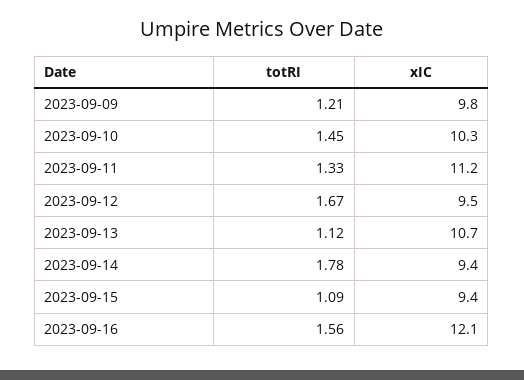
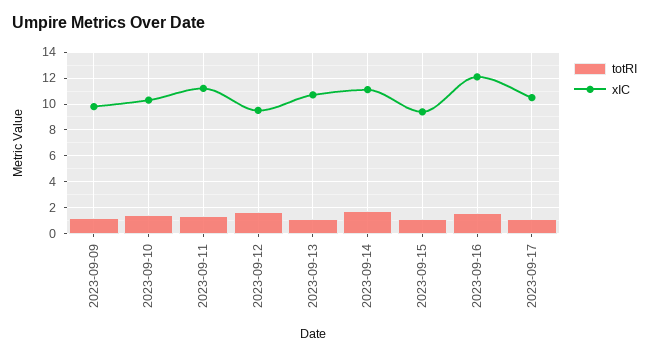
xIC, 2023-09-14: 9.4 -> 11
totRI, 2023-09-17: none -> 1
xIC, 2023-09-17: none -> 10.5

